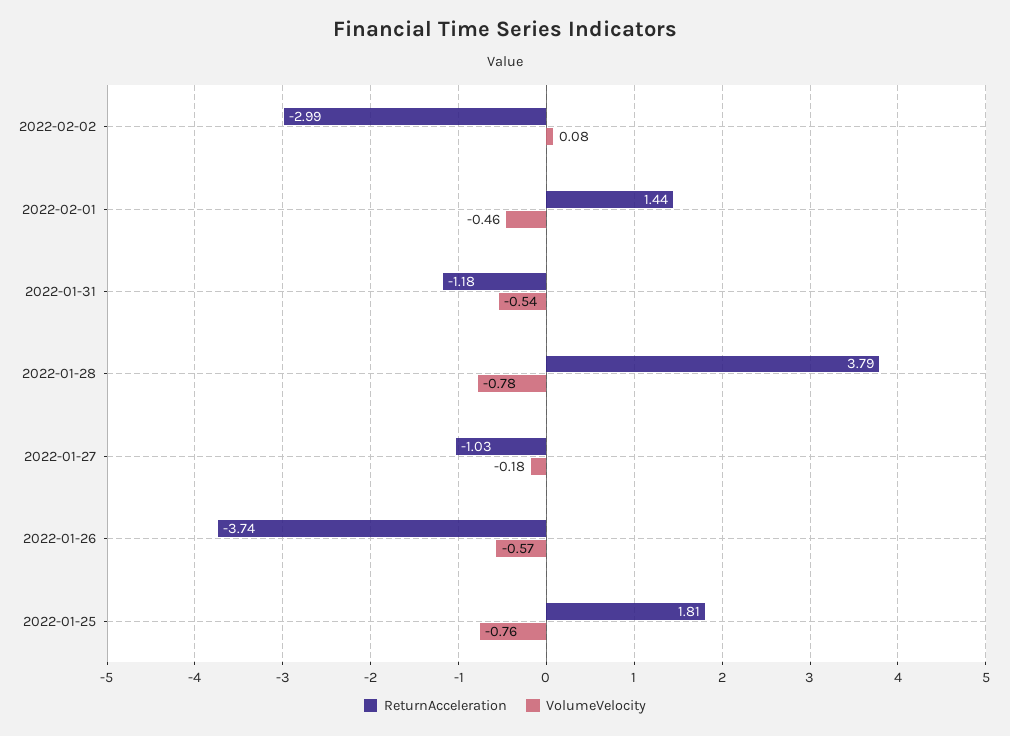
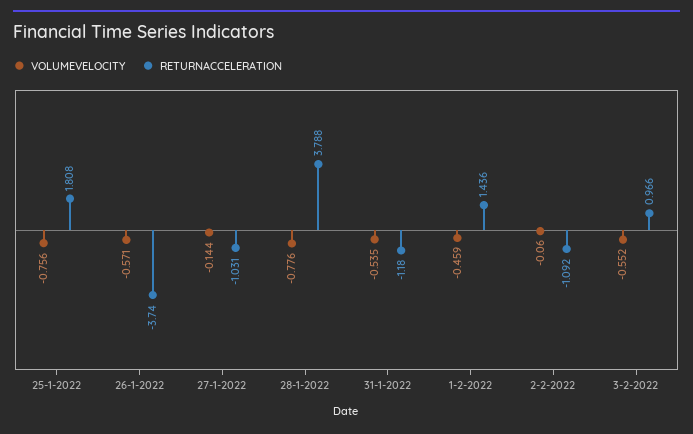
ReturnAcceleration, 2022-02-02: -2.99 -> -1.092
VolumeVelocity, 2022-02-02: 0.08 -> -0.06
VolumeVelocity, 2022-01-27: -0.18 -> -0.144
VolumeVelocity, 3-2-2022: none -> -0.552
ReturnAcceleration, 3-2-2022: none -> 0.966

